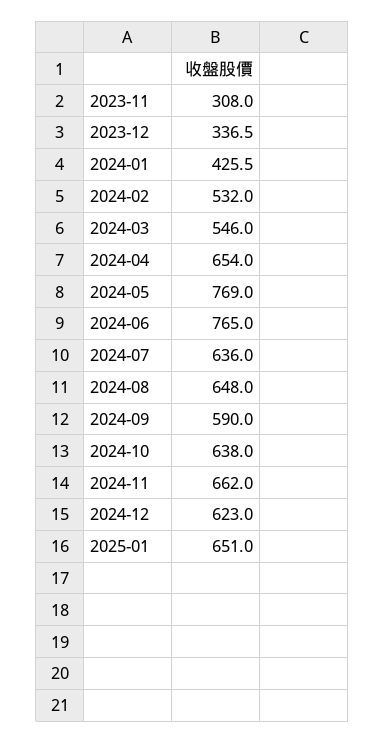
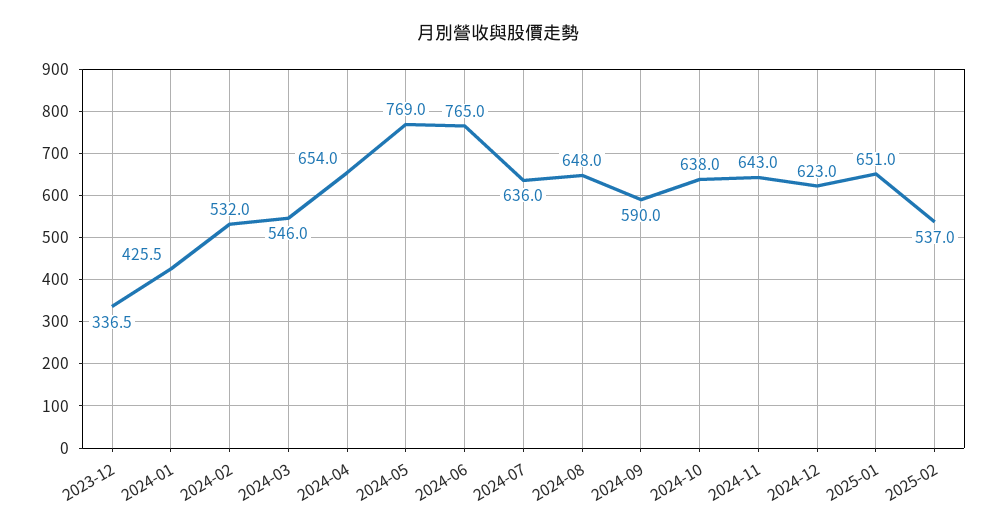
2023-11: 308 -> none
2024-11: 662 -> 643
2025-02: none -> 537

